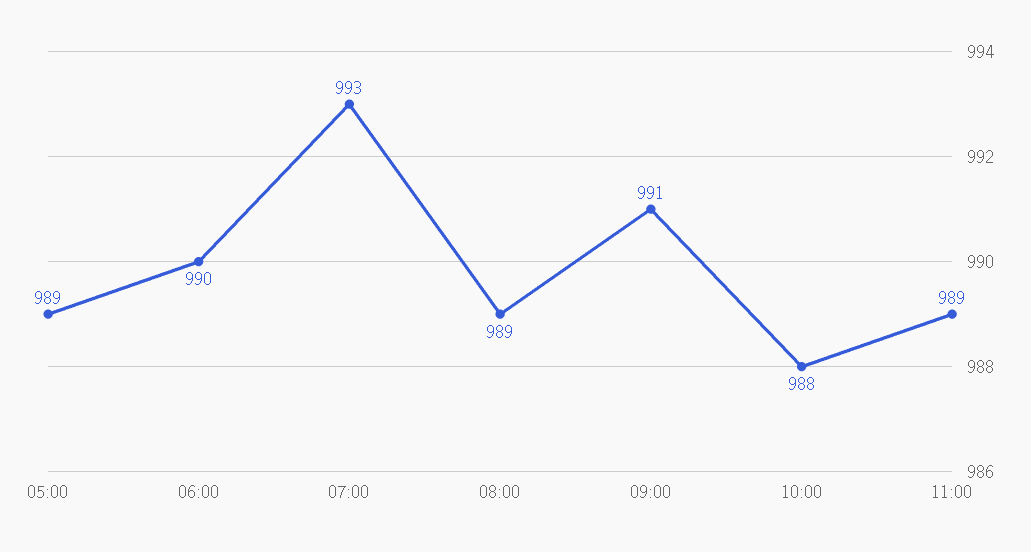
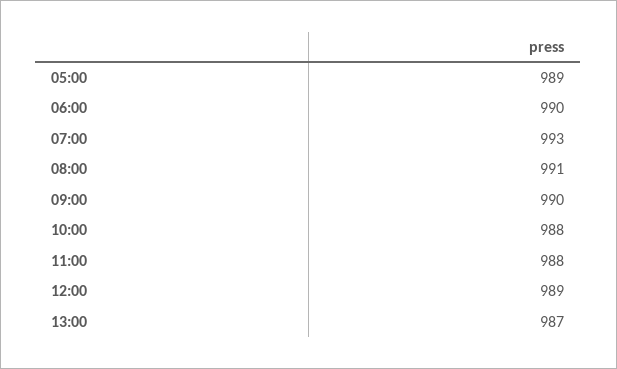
08:00: 989 -> 991
09:00: 991 -> 990
11:00: 989 -> 988
12:00: none -> 989
13:00: none -> 987

